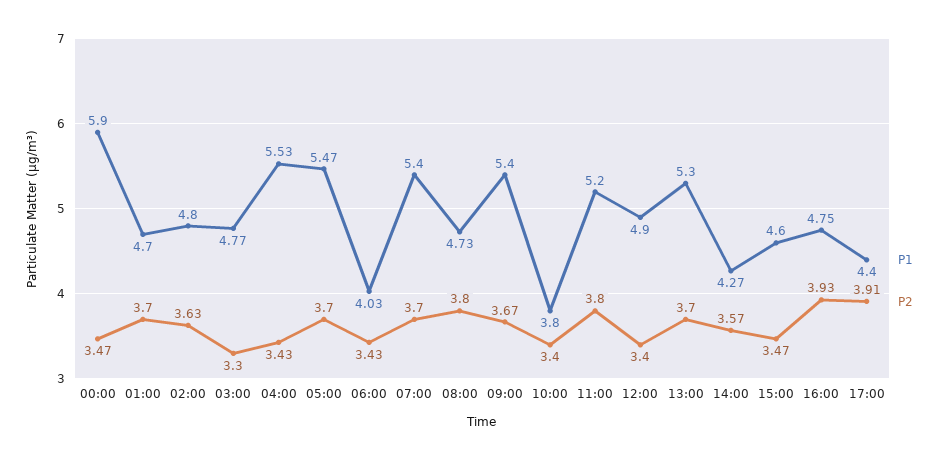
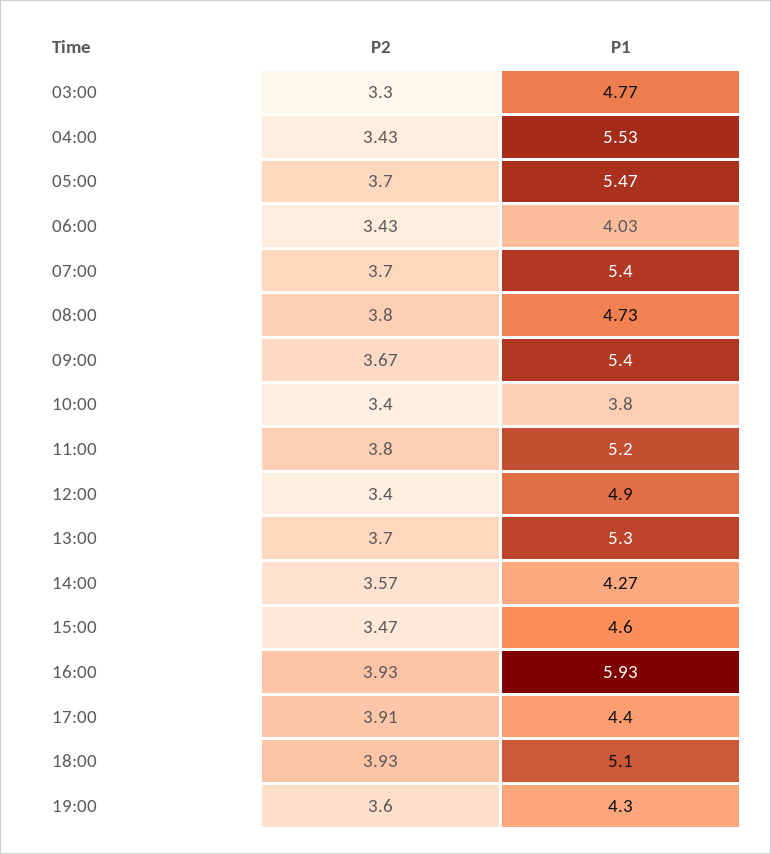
P1, 00:00: 5.9 -> none
P2, 00:00: 3.47 -> none
P1, 01:00: 4.7 -> none
P2, 01:00: 3.7 -> none
P1, 02:00: 4.8 -> none
P2, 02:00: 3.63 -> none
P1, 16:00: 4.75 -> 5.93
P2, 18:00: none -> 3.93
P1, 18:00: none -> 5.1
P2, 19:00: none -> 3.6
P1, 19:00: none -> 4.3

